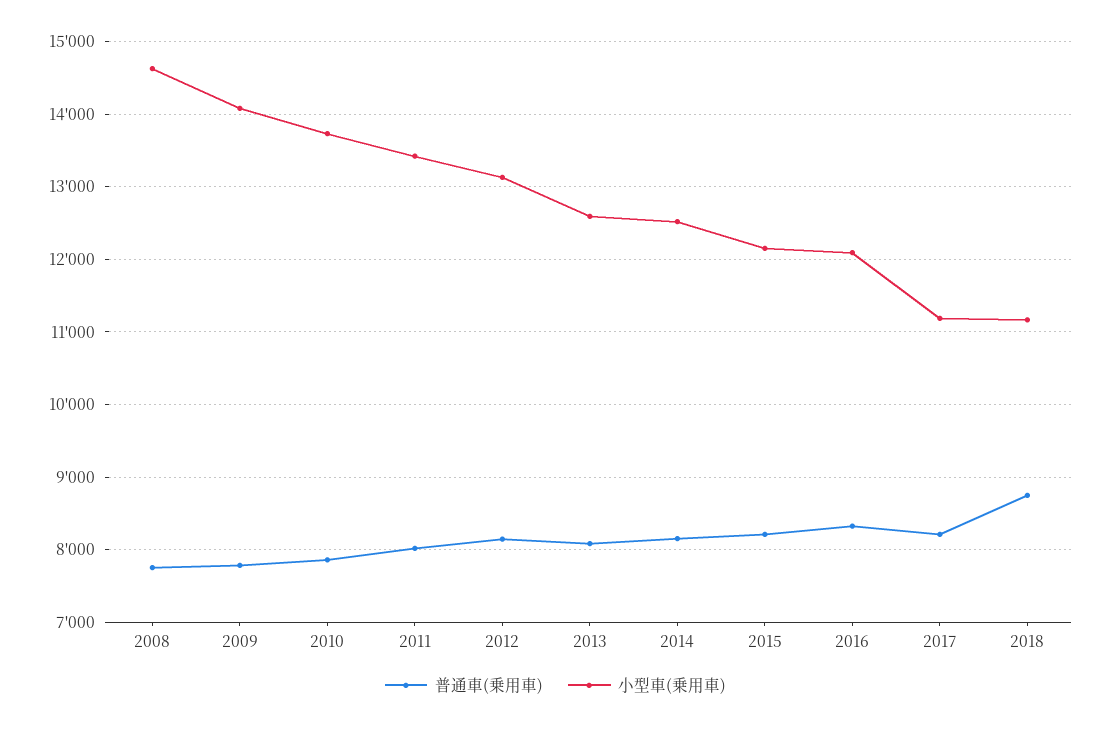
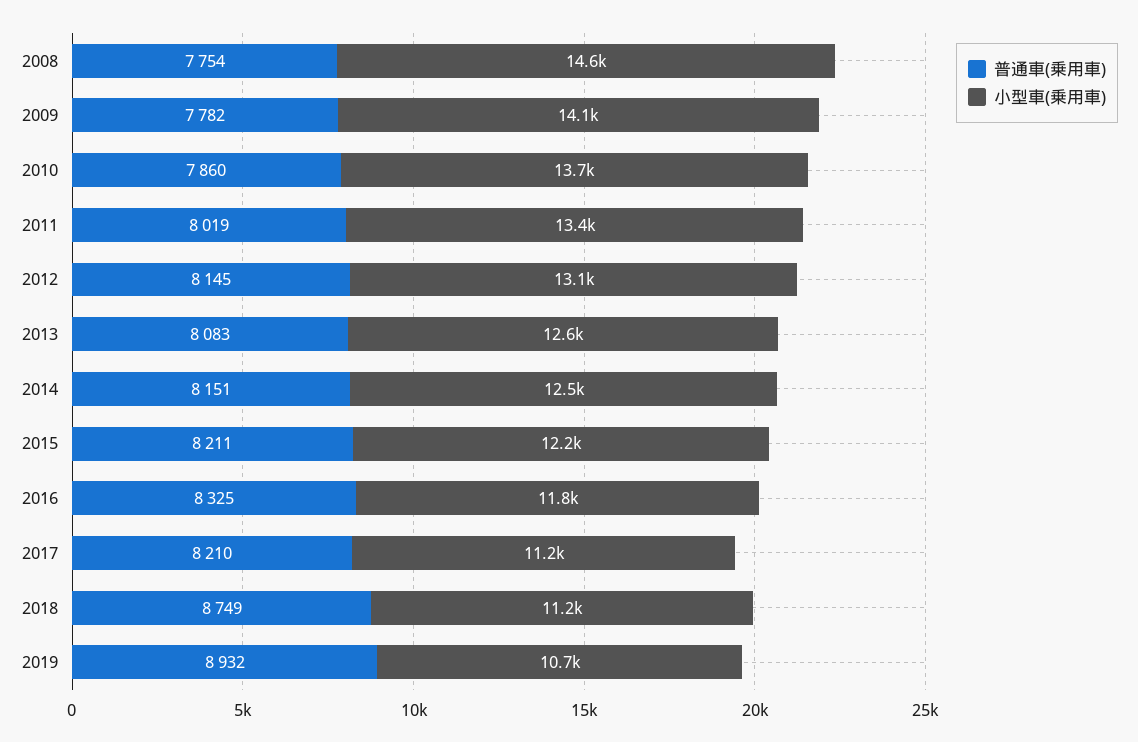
小型車(乗用車), 2016: 12100 -> 11800
普通車(乗用車), 2019: none -> 8932
小型車(乗用車), 2019: none -> 10700

